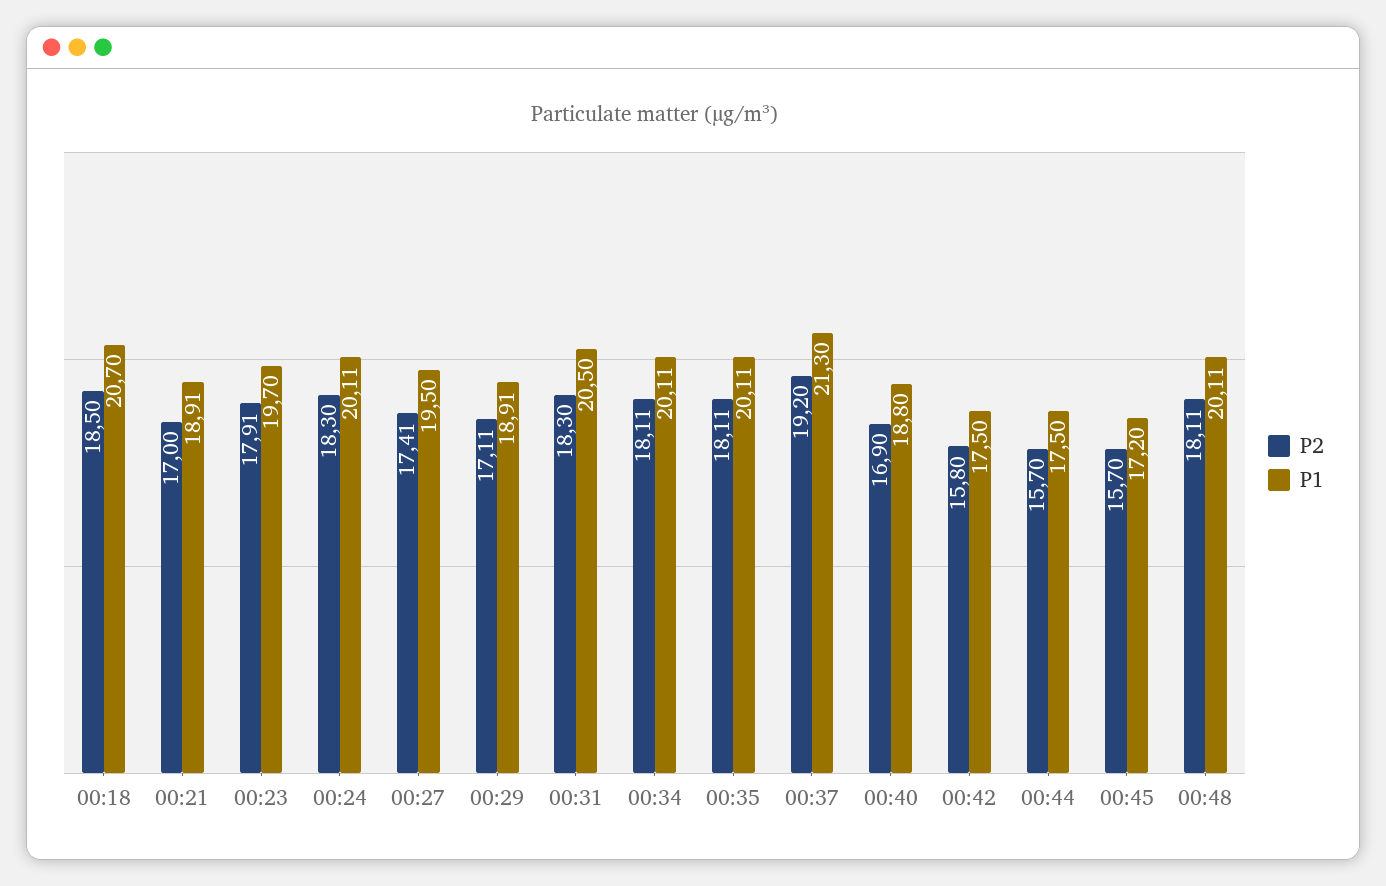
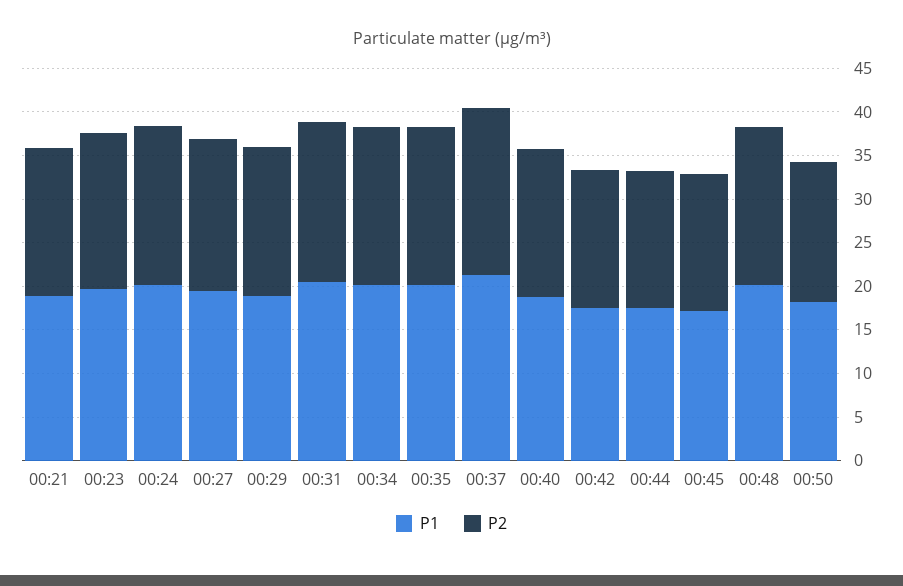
P2, 00:18: 18.5 -> none
P1, 00:18: 20.7 -> none
P1, 00:50: none -> 18
P2, 00:50: none -> 16

